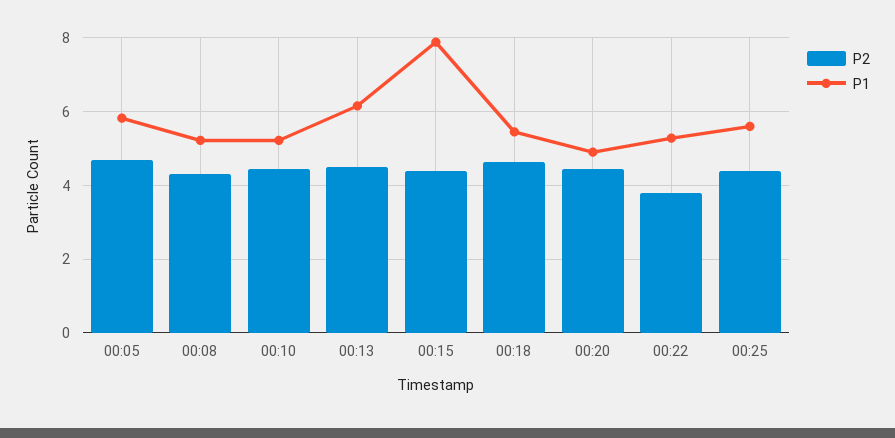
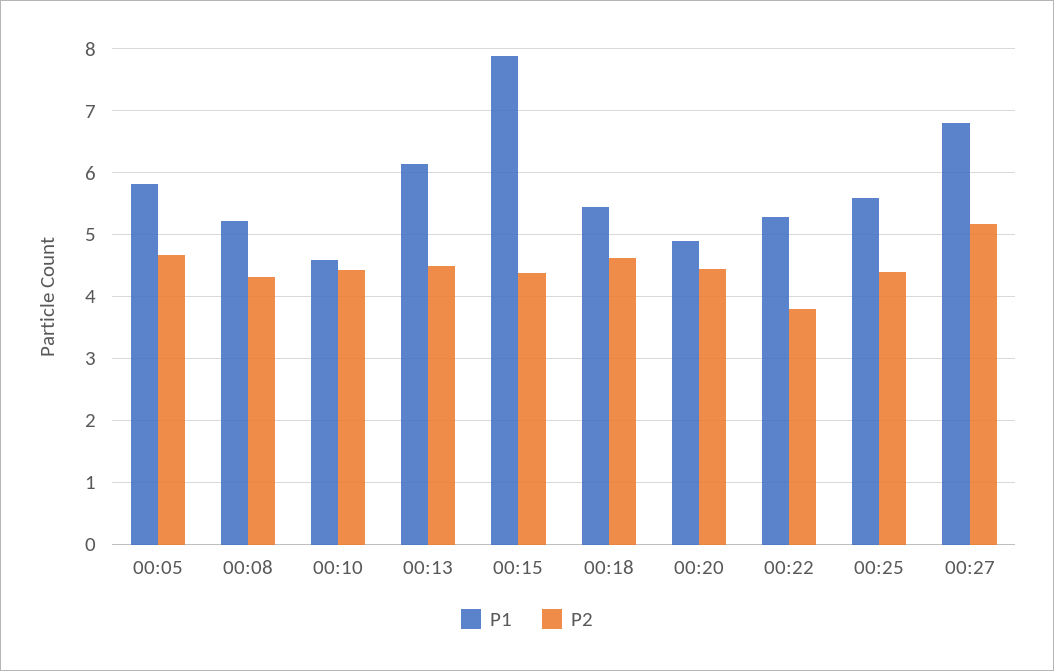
P1, 00:10: 5.2 -> 4.6
P1, 00:27: none -> 6.8
P2, 00:27: none -> 5.2

